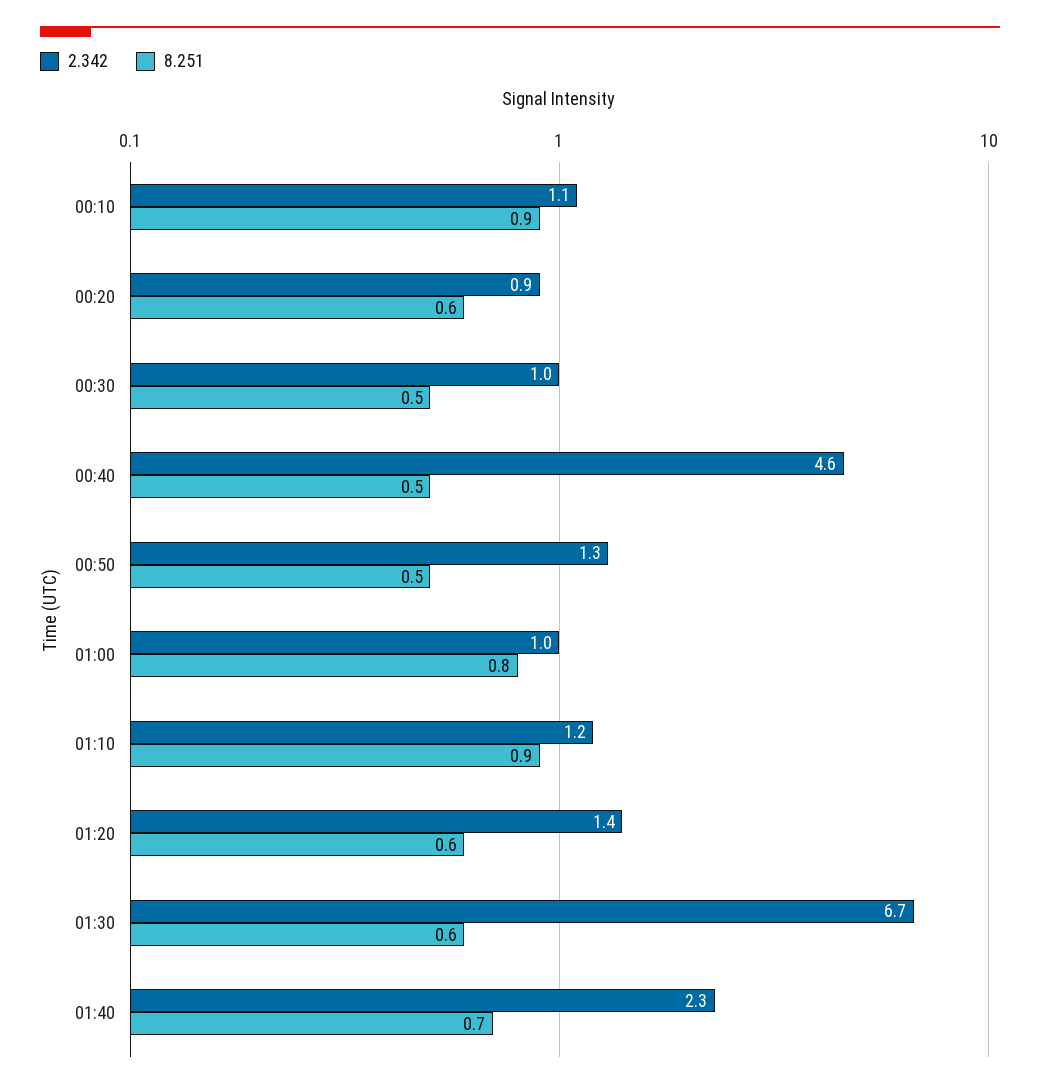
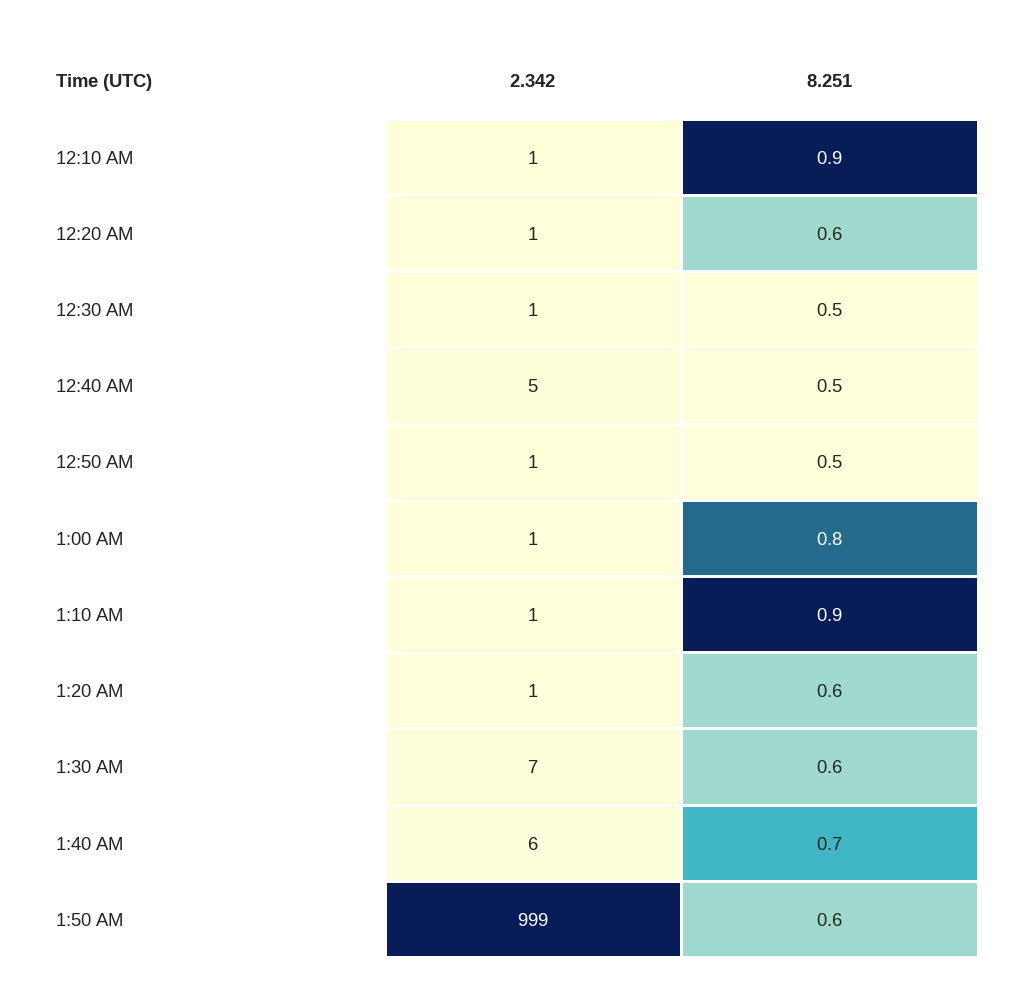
2.342, 01:40: 2.3 -> 6
2.342, 1:50 AM: none -> 999
8.251, 1:50 AM: none -> 0.6

